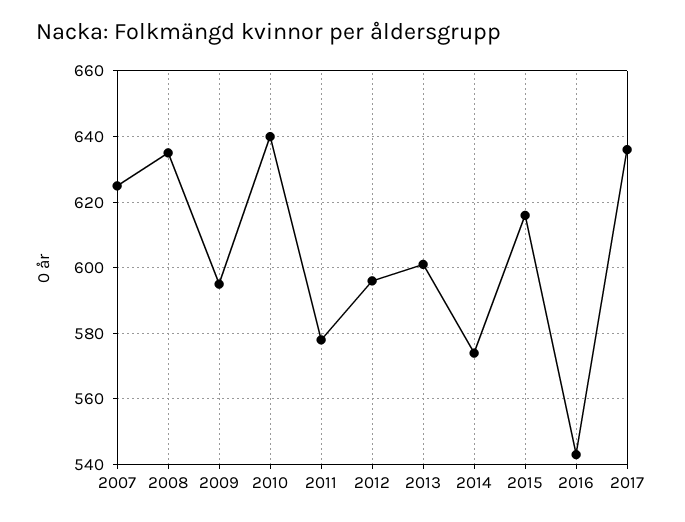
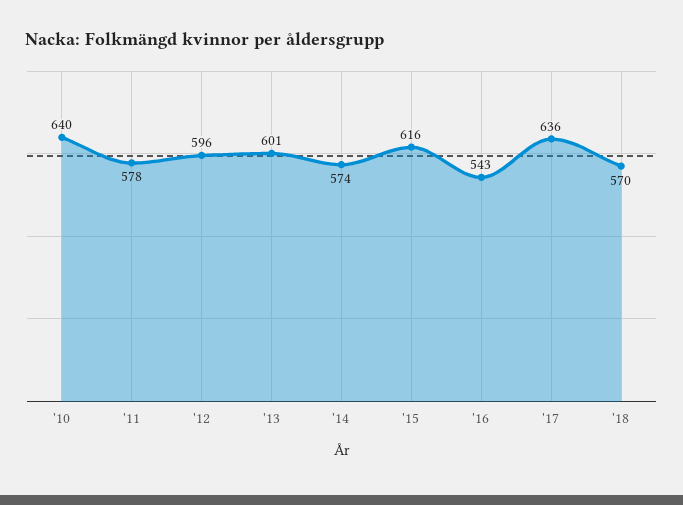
2007: 625 -> none
2008: 635 -> none
2009: 595 -> none
'18: none -> 570

